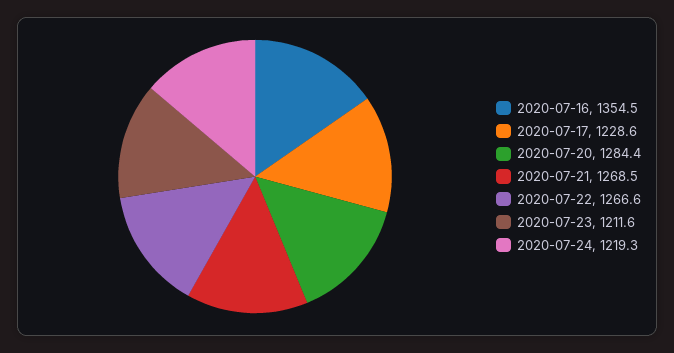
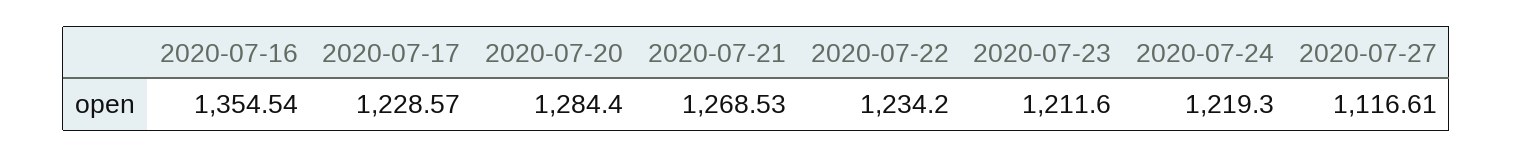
2020-07-22: 1266.6 -> 1234.2
2020-07-27: none -> 1116.61

